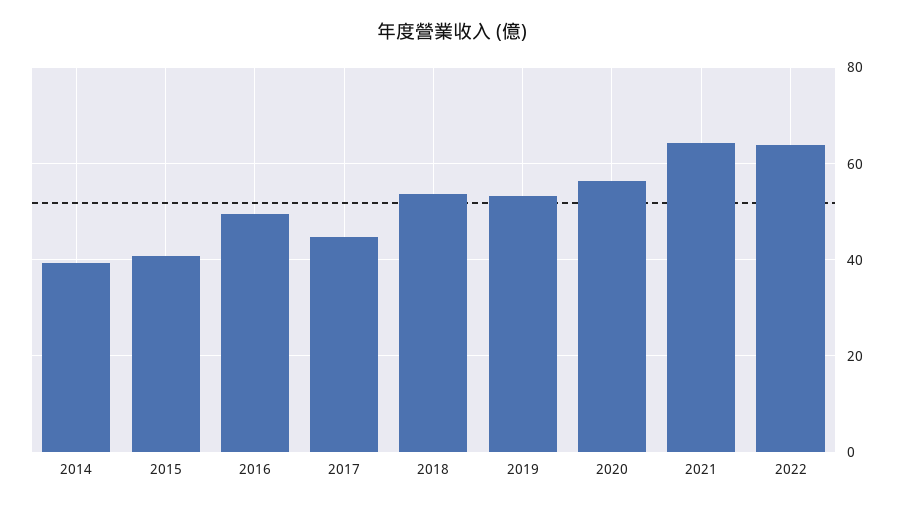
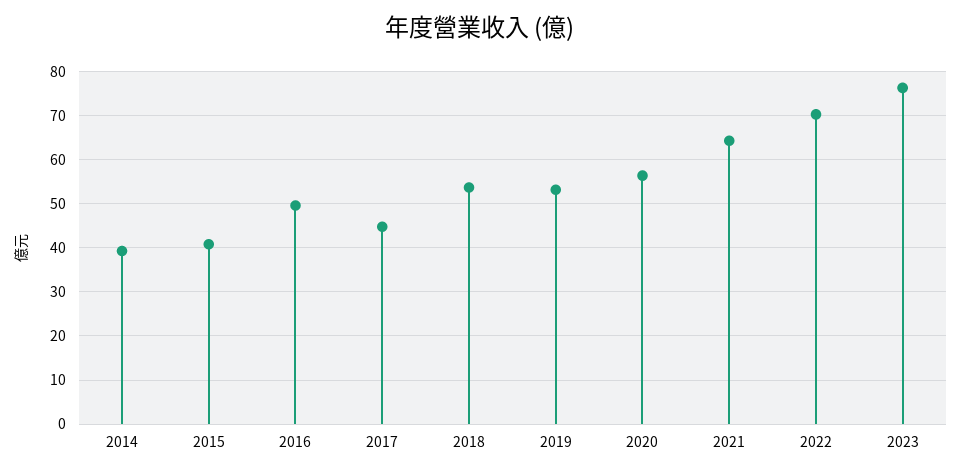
2022: 64 -> 70
2023: none -> 76

